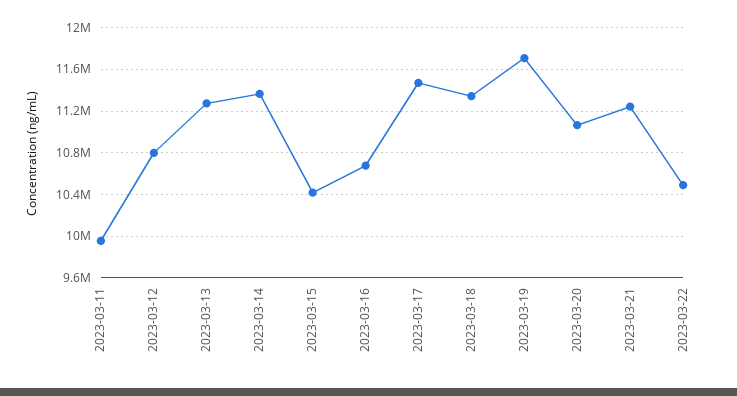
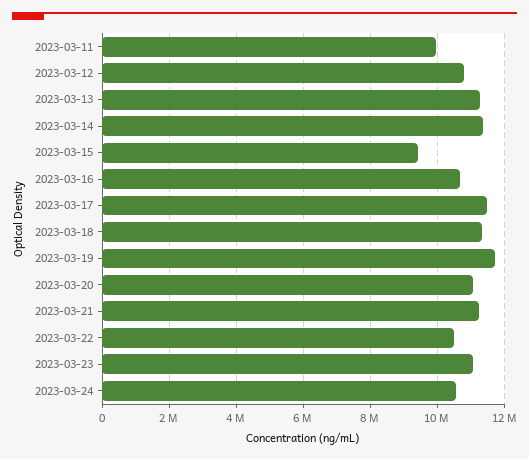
2023-03-15: 10400000 -> 9400000
2023-03-23: none -> 11000000
2023-03-24: none -> 10600000

